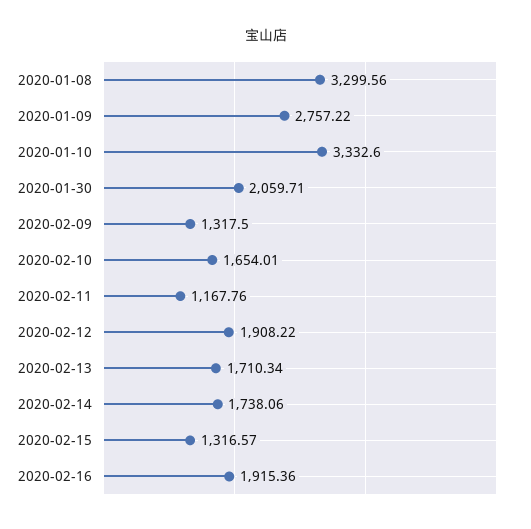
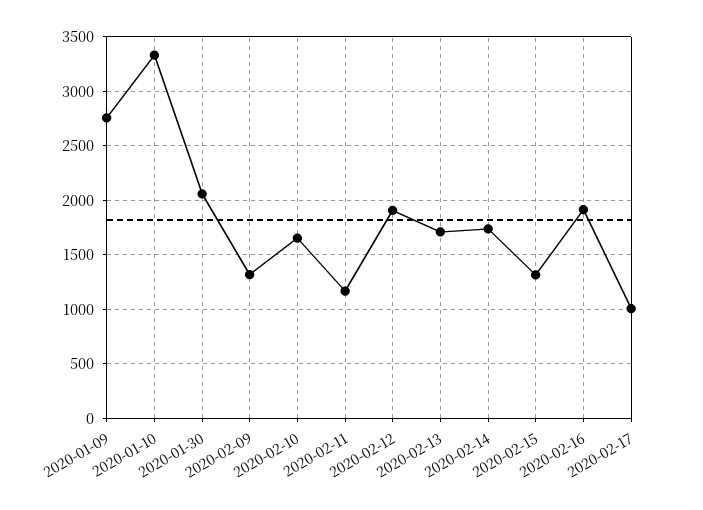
2020-01-08: 3299.56 -> none
2020-02-17: none -> 1000

